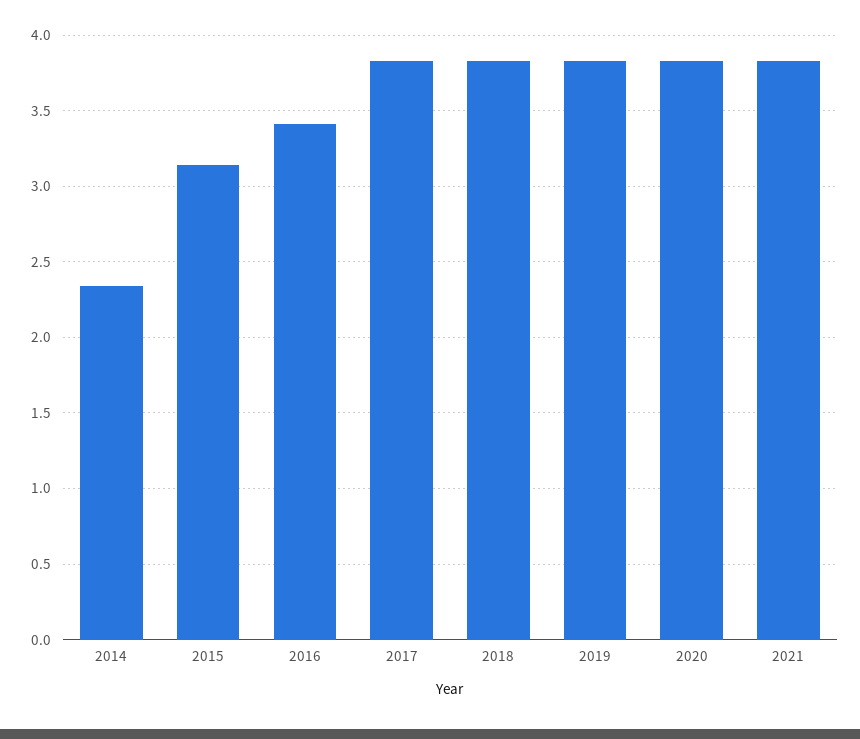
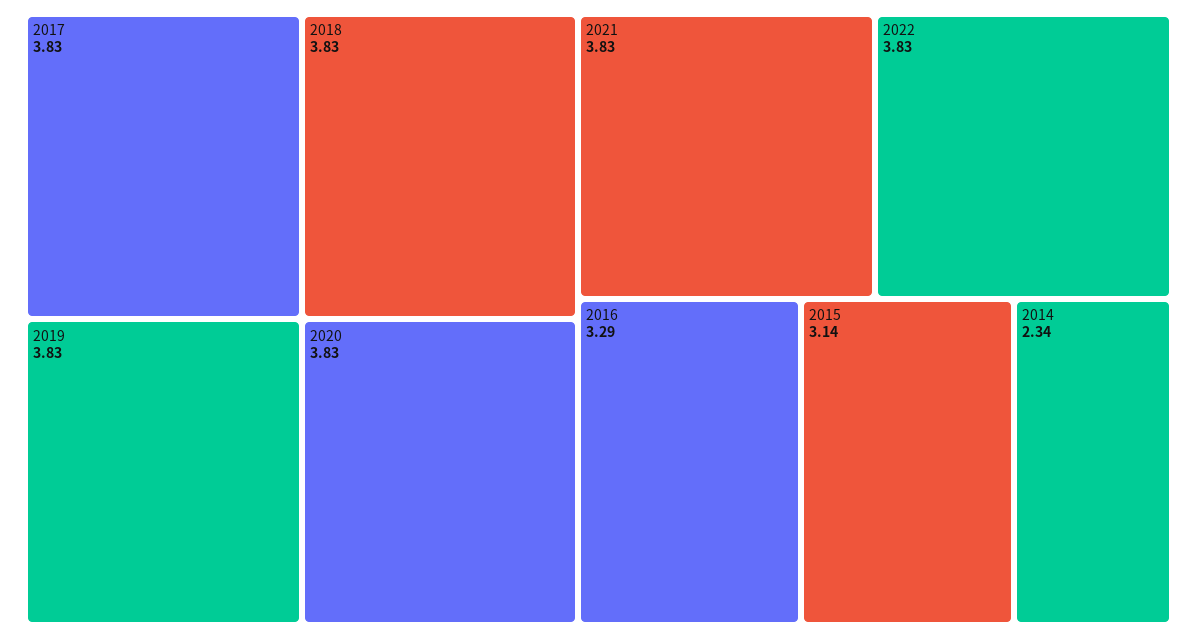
2016: 3.4 -> 3.29
2022: none -> 3.83

